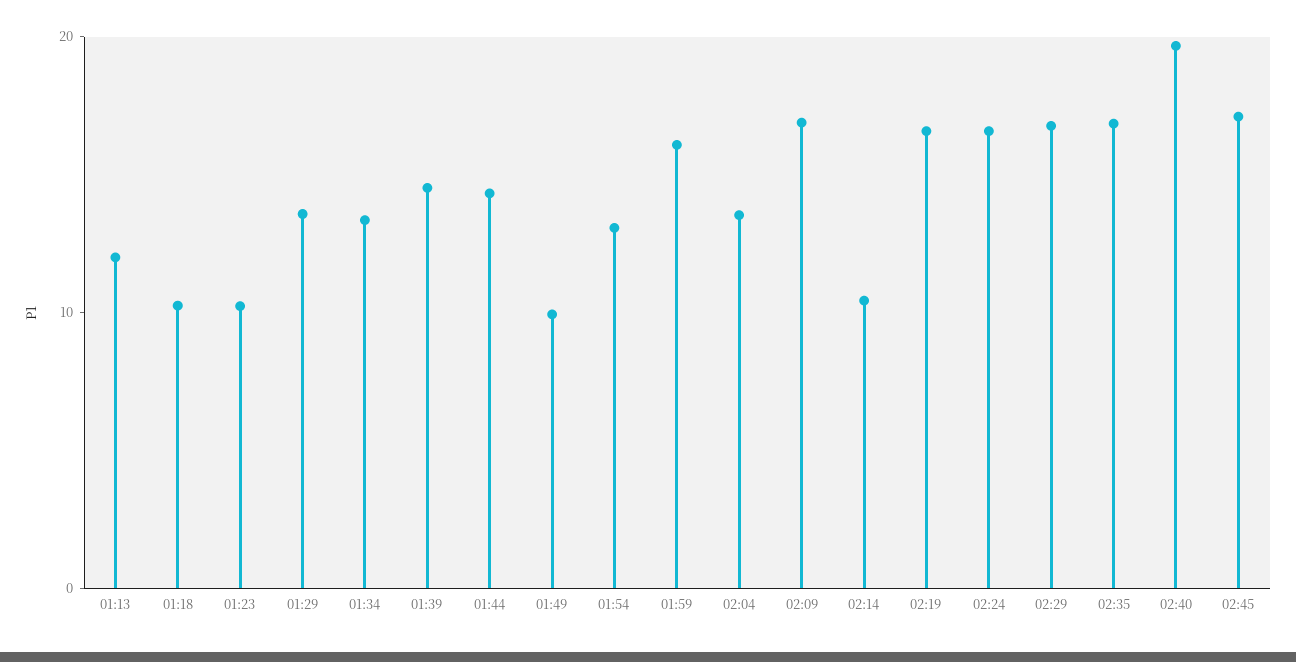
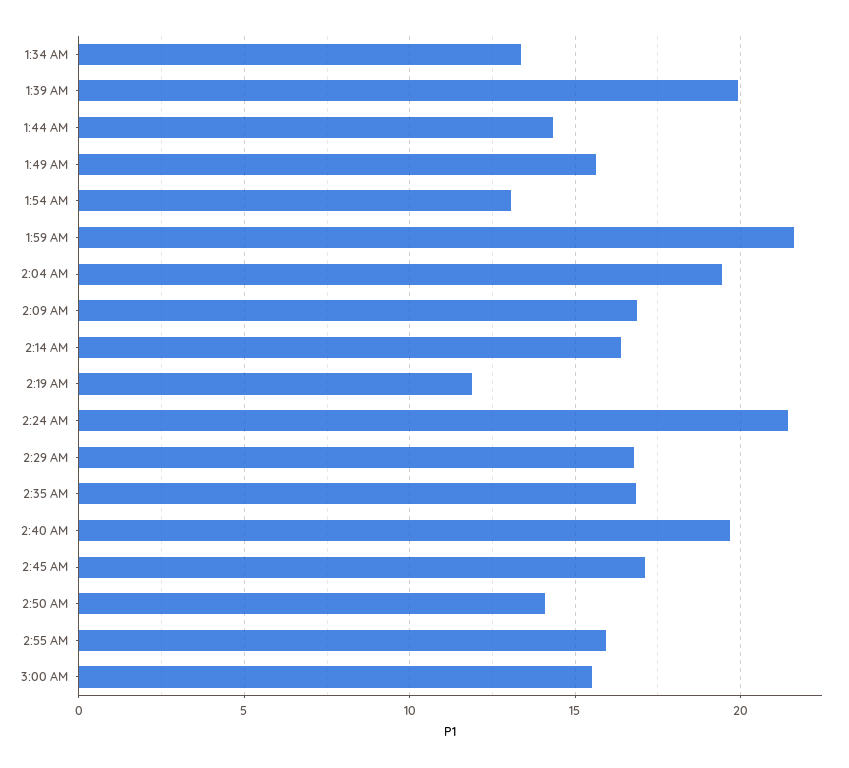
01:13: 12 -> none
01:18: 10 -> none
01:23: 10 -> none
01:29: 14 -> none
01:39: 14 -> 20
01:49: 10 -> 15.5
01:59: 16 -> 21.5
02:04: 14 -> 19.5
02:14: 10 -> 16.5
02:19: 16 -> 12
02:24: 16 -> 21.5
2:50 AM: none -> 14
2:55 AM: none -> 16
3:00 AM: none -> 15.5

